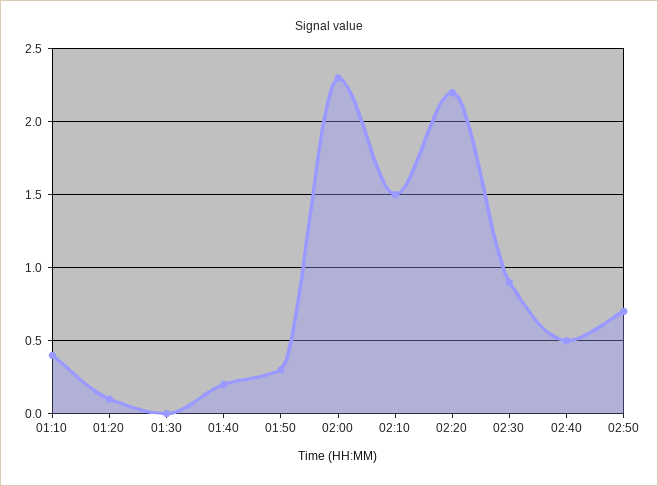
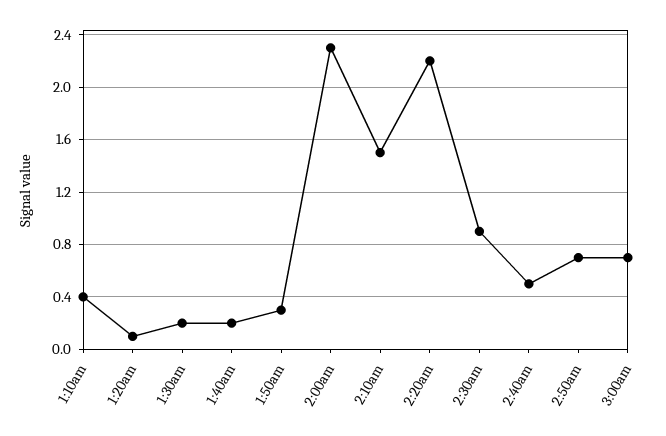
01:30: 0 -> 0.2
3:00am: none -> 0.7

